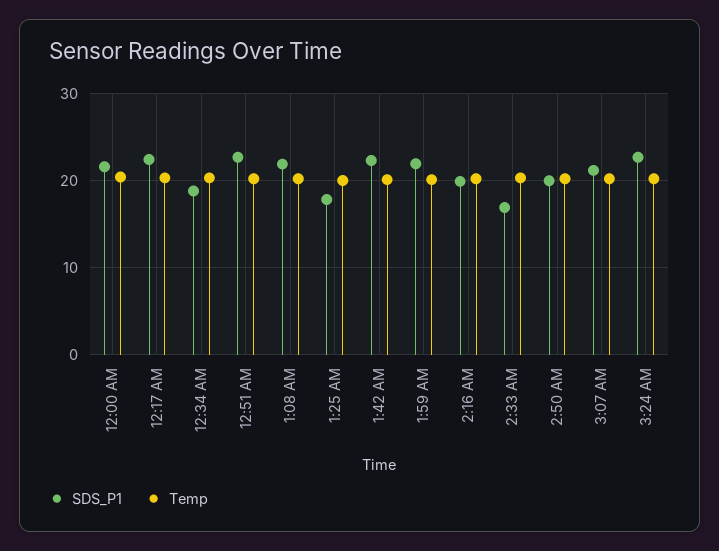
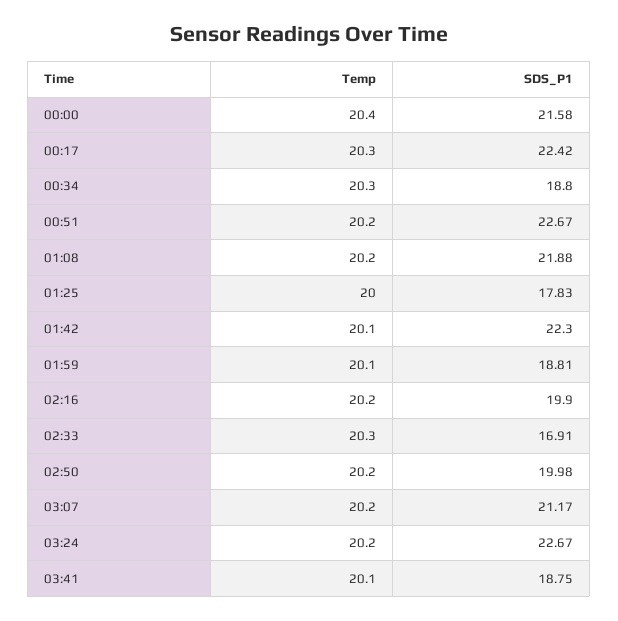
SDS_P1, 1:59 AM: 22 -> 18.81
Temp, 03:41: none -> 20.1
SDS_P1, 03:41: none -> 18.75

